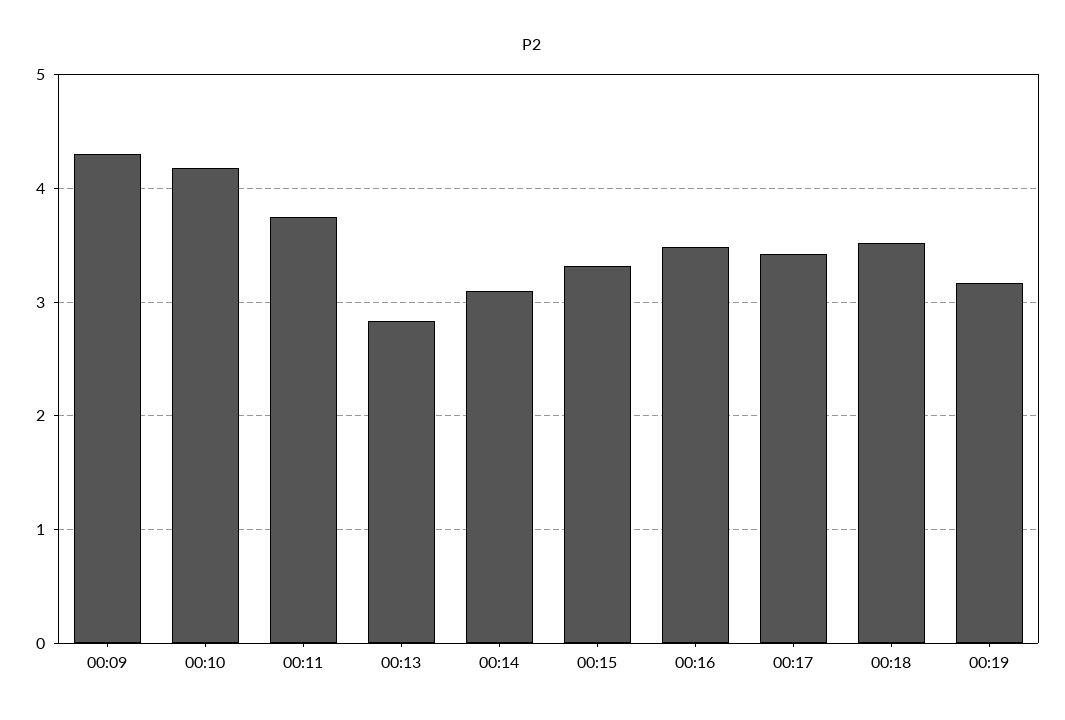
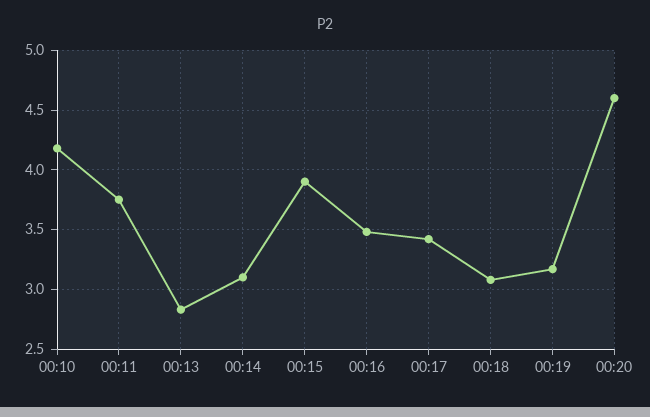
00:09: 4.3 -> none
00:15: 3.3 -> 3.9
00:18: 3.5 -> 3.1
00:20: none -> 4.6

